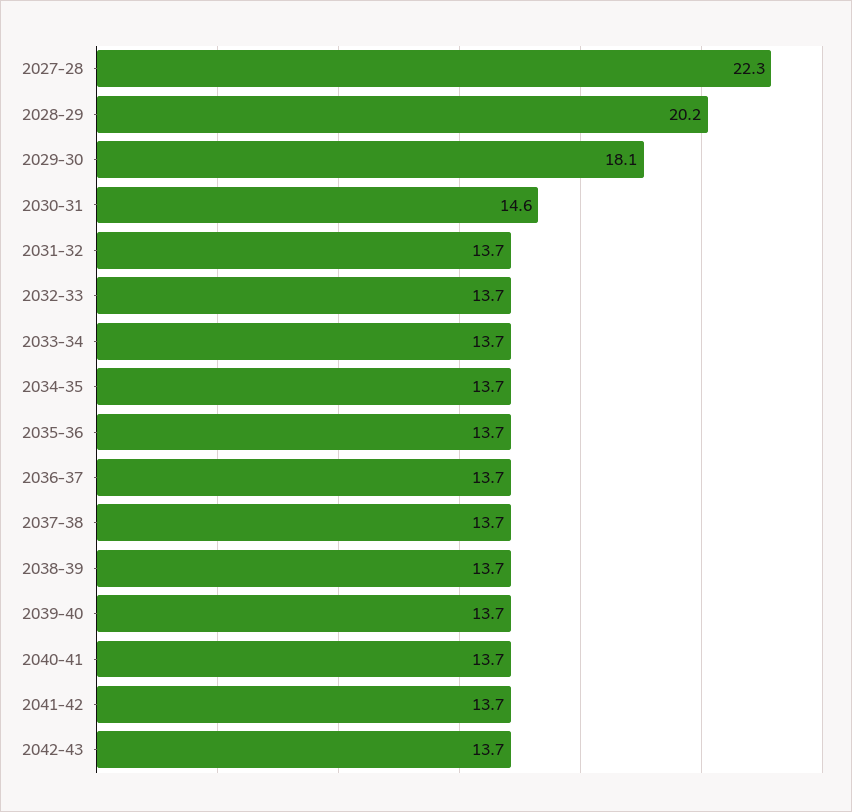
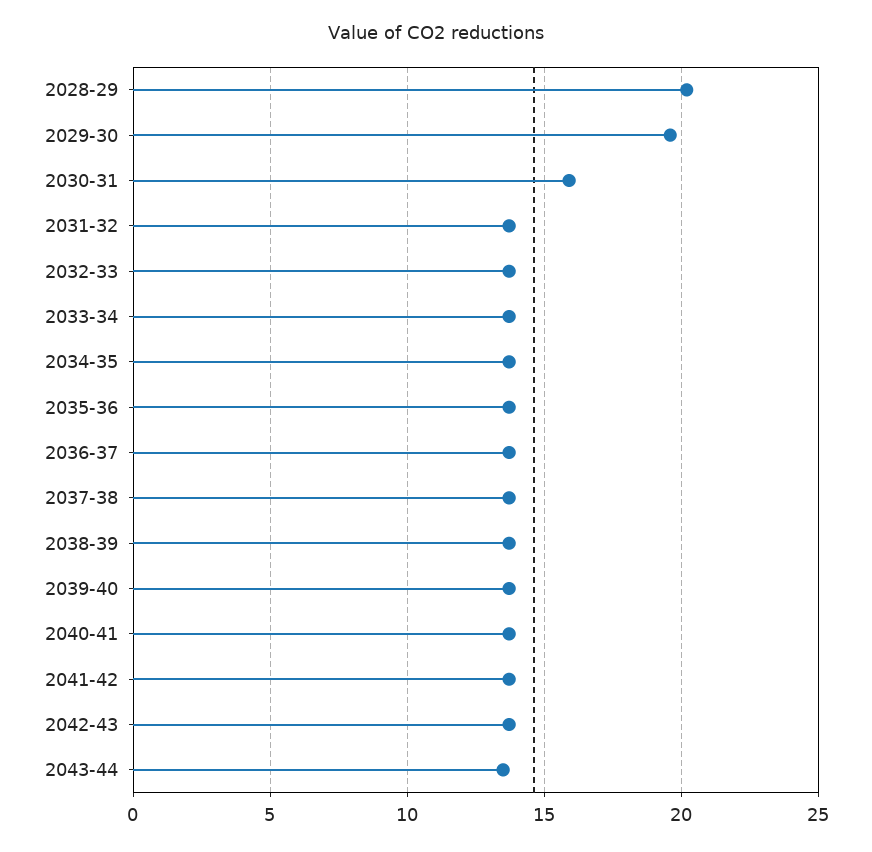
2027-28: 22.3 -> none
2029-30: 18.1 -> 19.5
2030-31: 14.6 -> 16
2043-44: none -> 13.5

